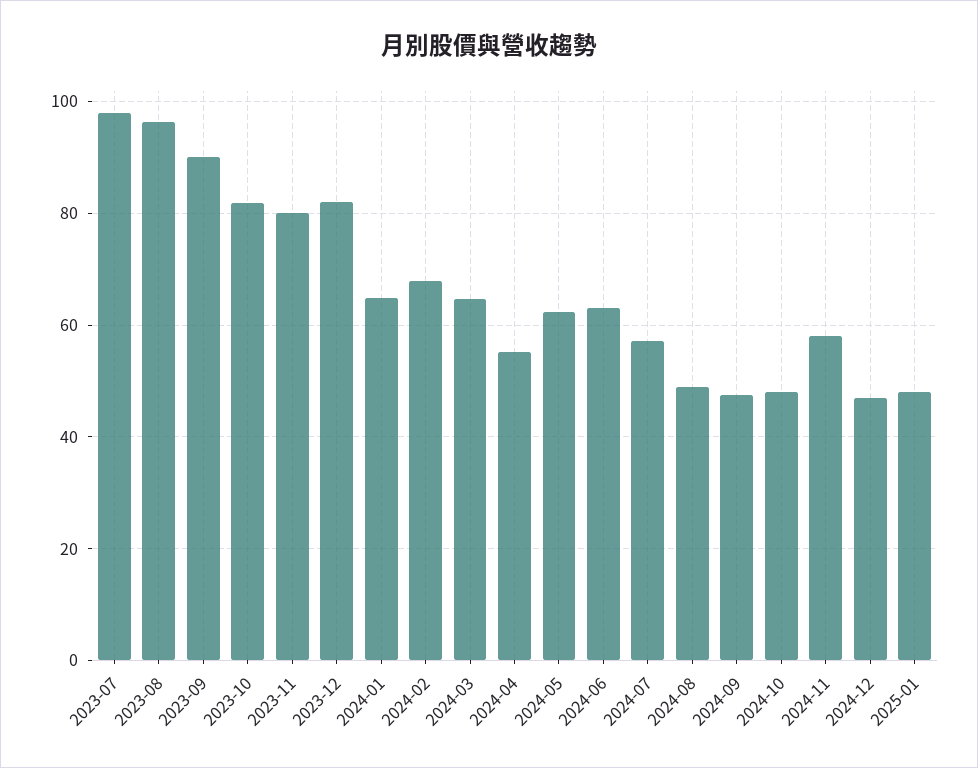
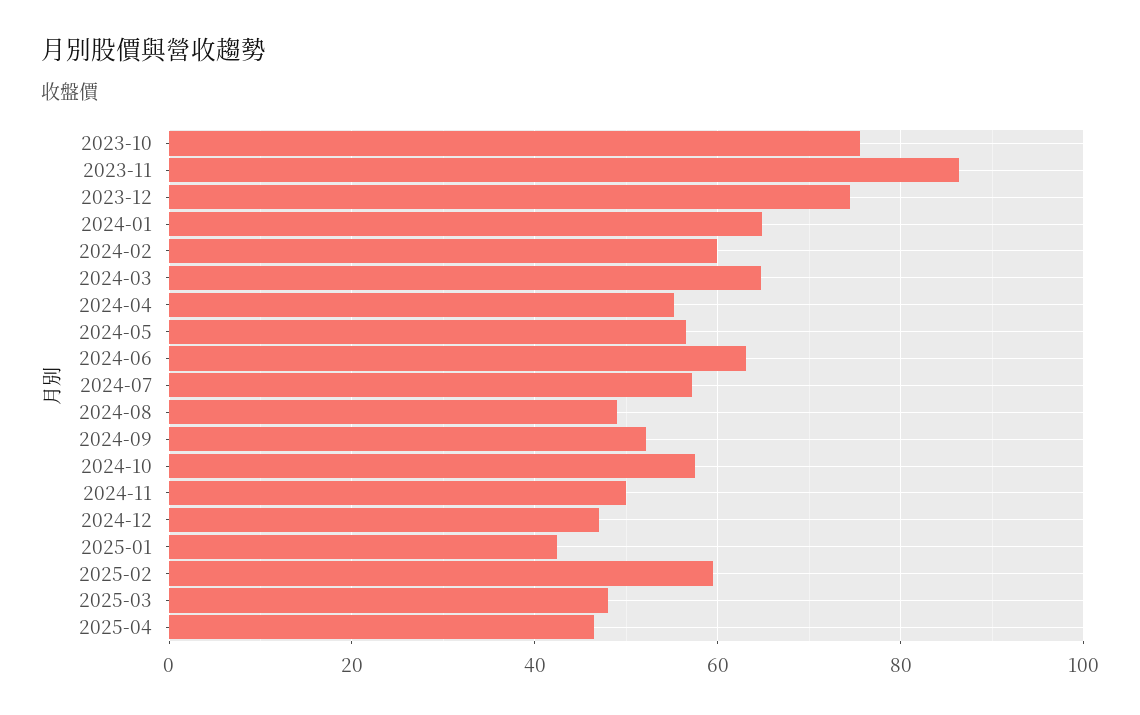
2023-07: 98 -> none
2023-08: 96 -> none
2023-09: 90 -> none
2023-10: 82 -> 76
2023-11: 80 -> 86
2023-12: 82 -> 74
2024-02: 68 -> 60
2024-05: 62 -> 56
2024-09: 48 -> 52
2024-10: 48 -> 58
2024-11: 58 -> 50
2025-01: 48 -> 42
2025-02: none -> 60
2025-03: none -> 48
2025-04: none -> 46

